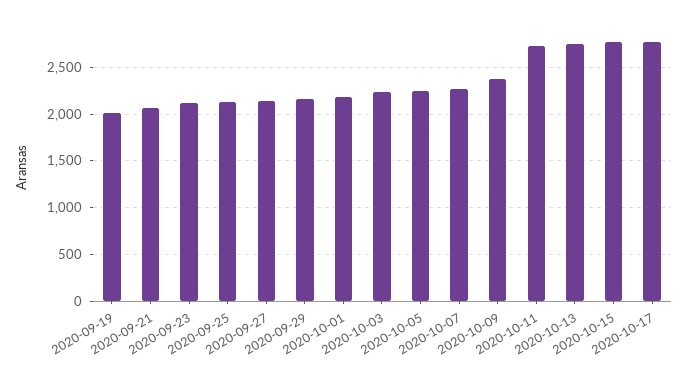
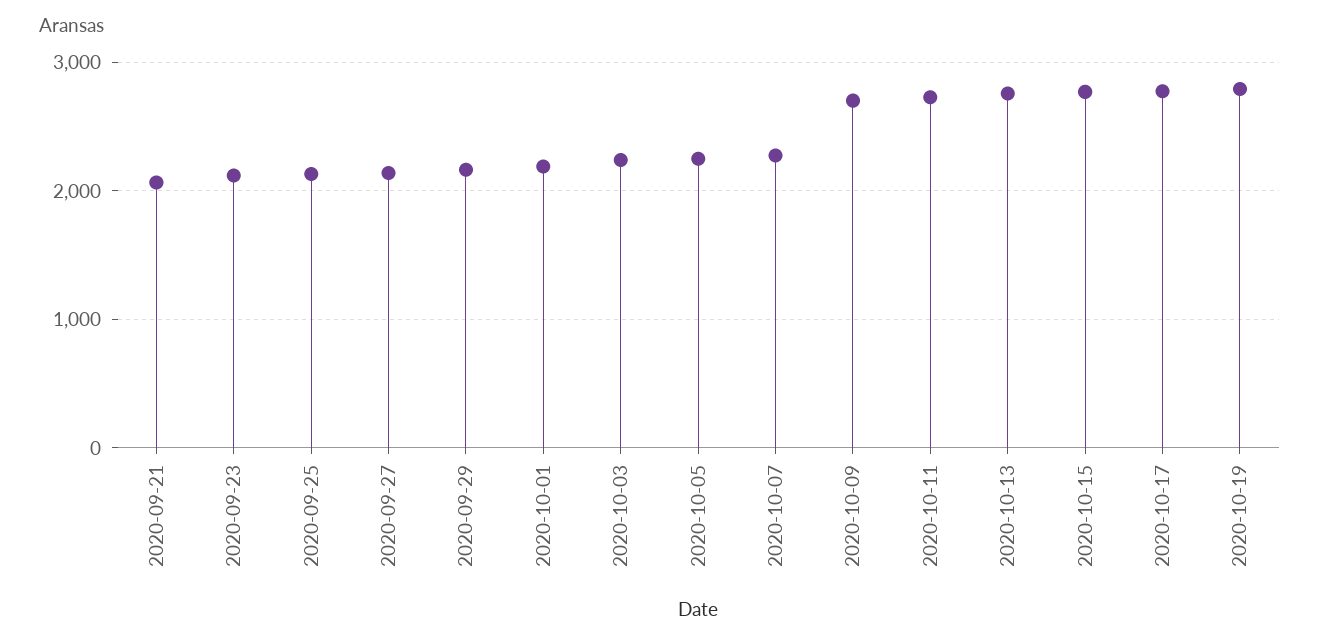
2020-09-19: 2000 -> none
2020-10-09: 2400 -> 2700
2020-10-19: none -> 2800

